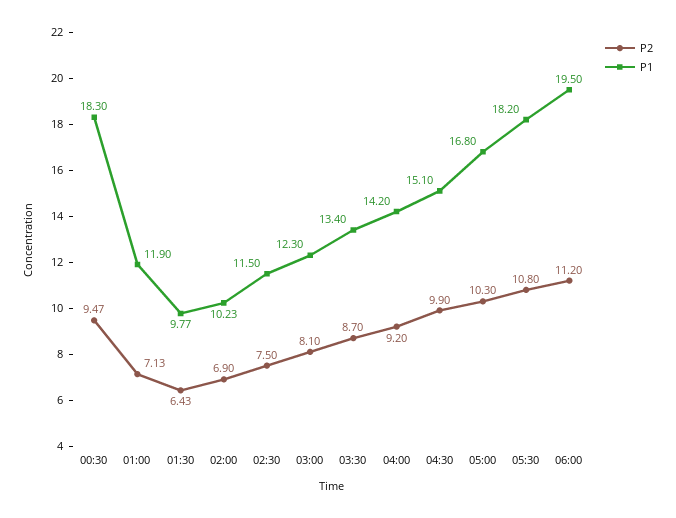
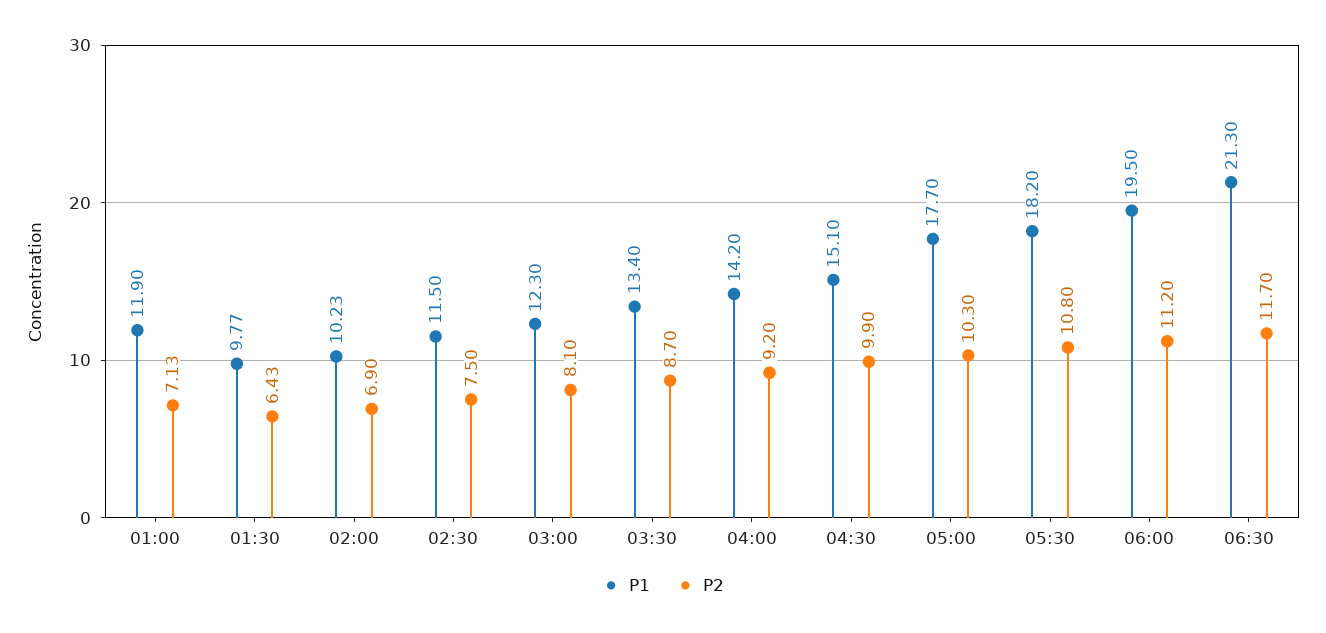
P2, 00:30: 9.47 -> none
P1, 00:30: 18.3 -> none
P1, 05:00: 16.8 -> 17.7
P1, 06:30: none -> 21.3
P2, 06:30: none -> 11.7

